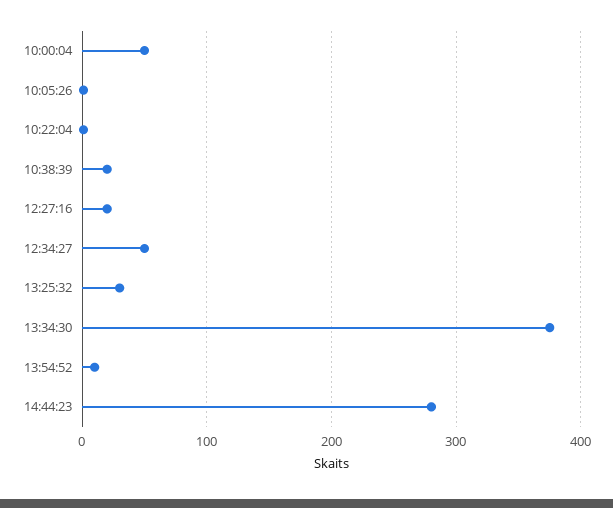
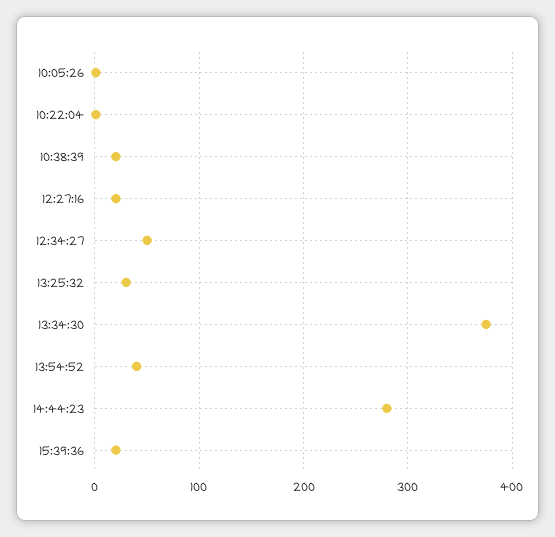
10:00:04: 50 -> none
13:54:52: 10 -> 40
15:39:36: none -> 20

